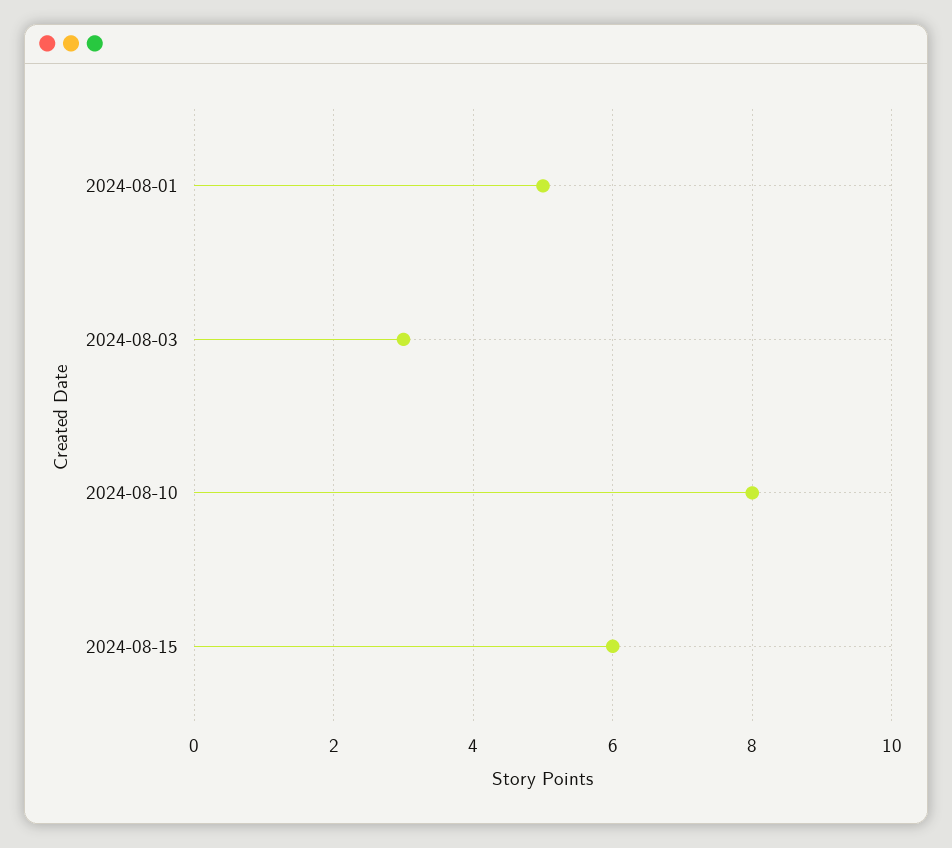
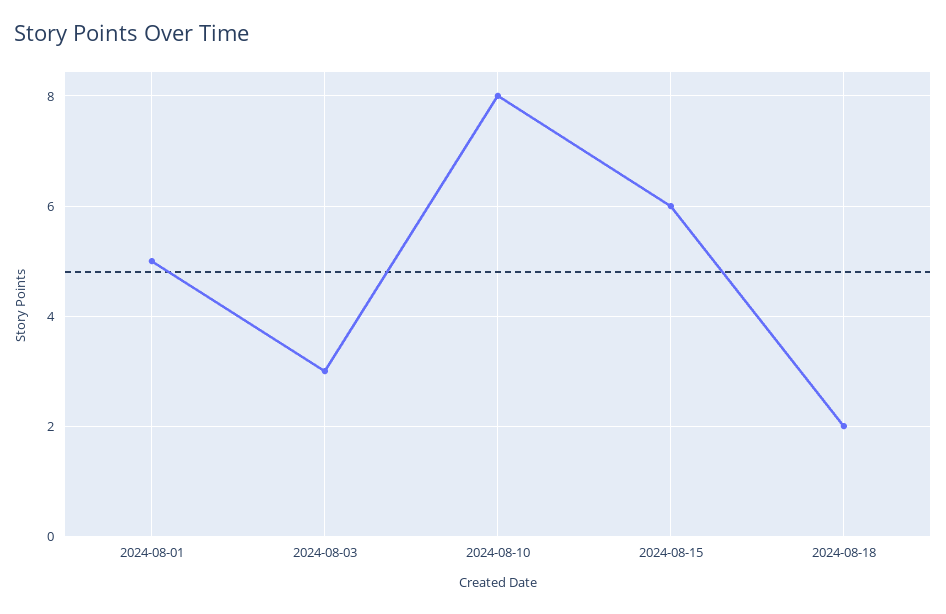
2024-08-18: none -> 2

